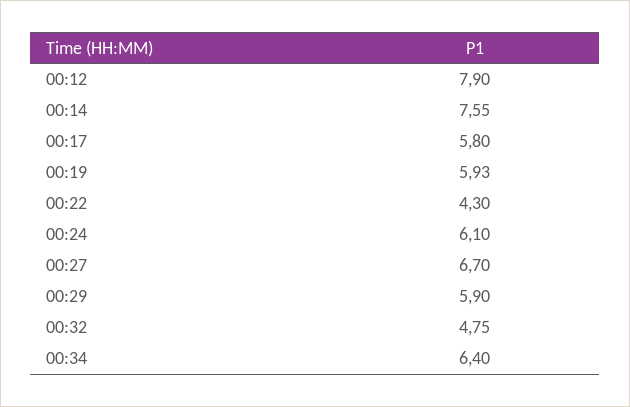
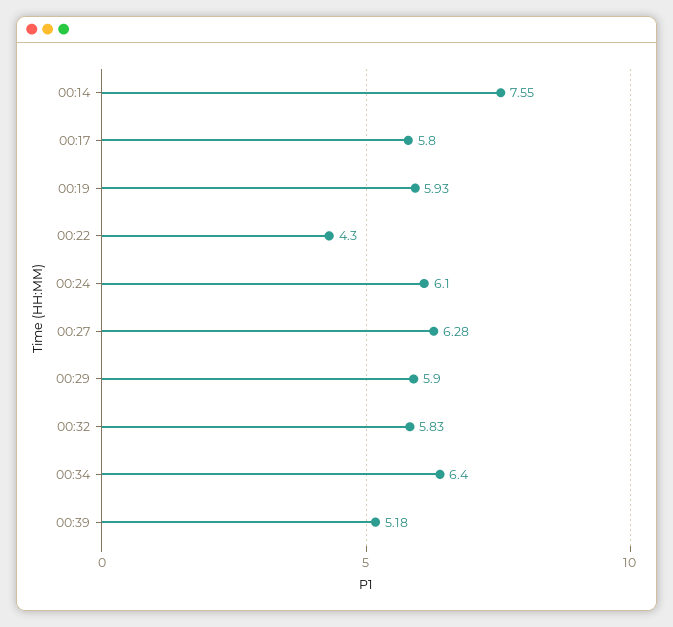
00:12: 7.9 -> none
00:27: 6.7 -> 6.28
00:32: 4.75 -> 5.83
00:39: none -> 5.18

